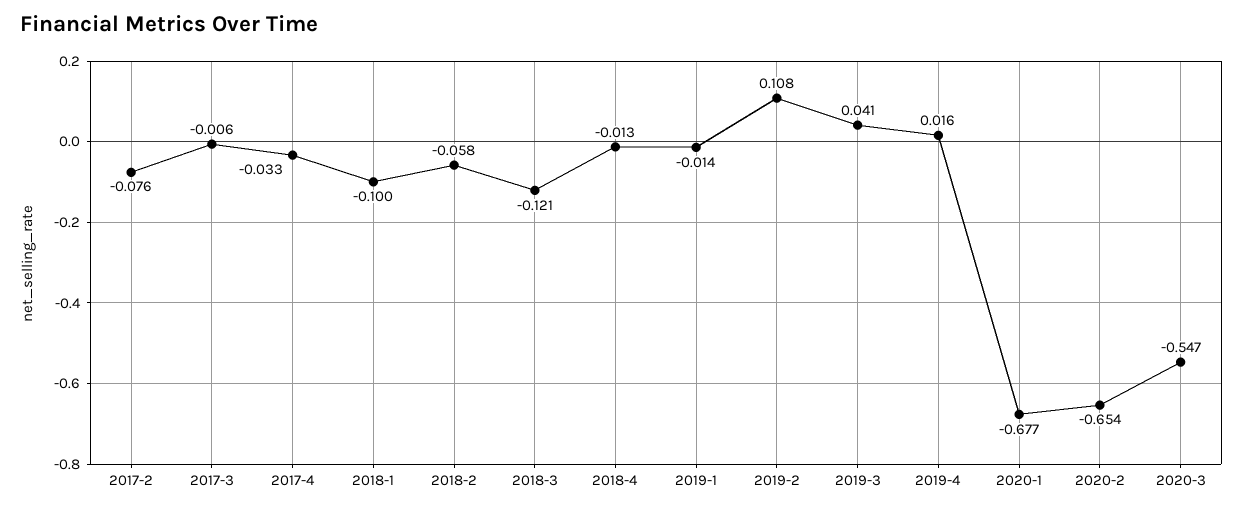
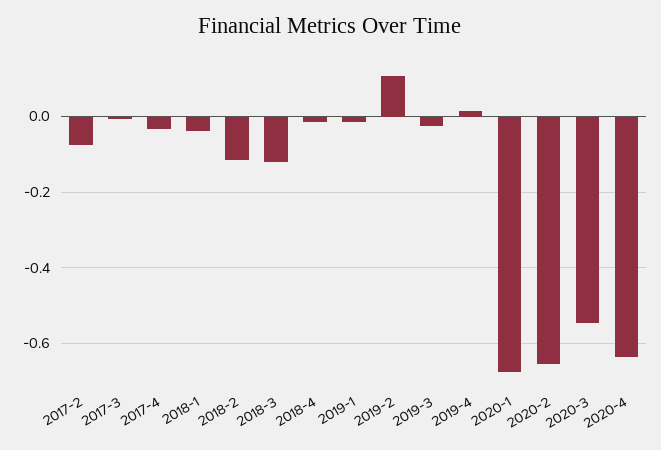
2018-1: -0.1 -> -0.04
2018-2: -0.058 -> -0.12
2019-3: 0.041 -> -0.02
2020-4: none -> -0.64

